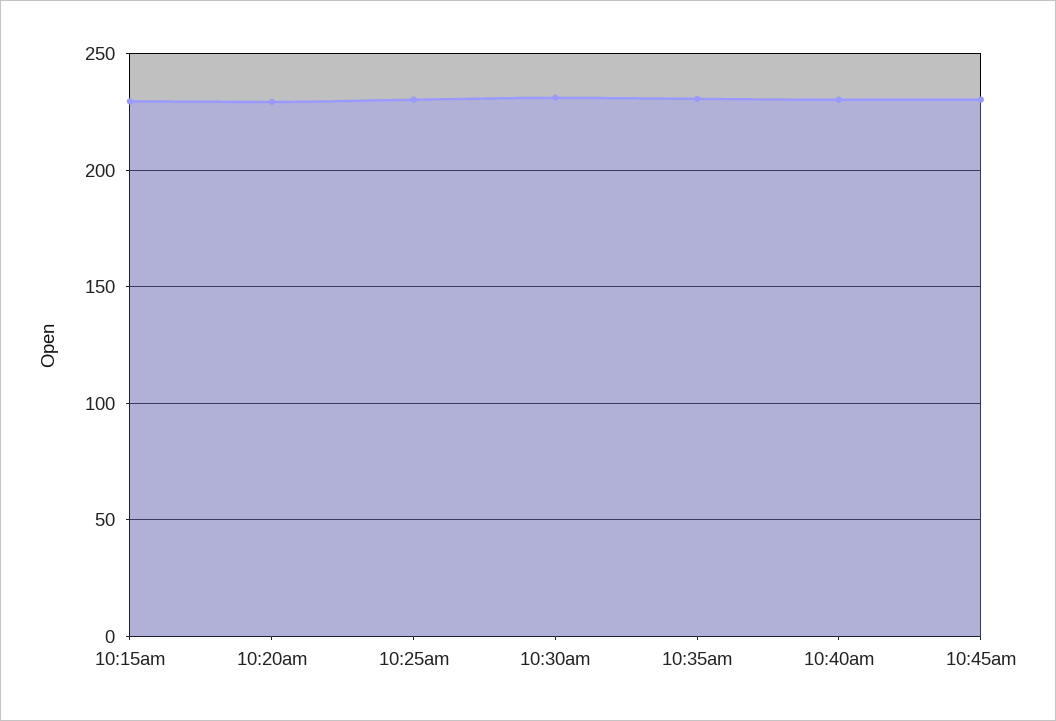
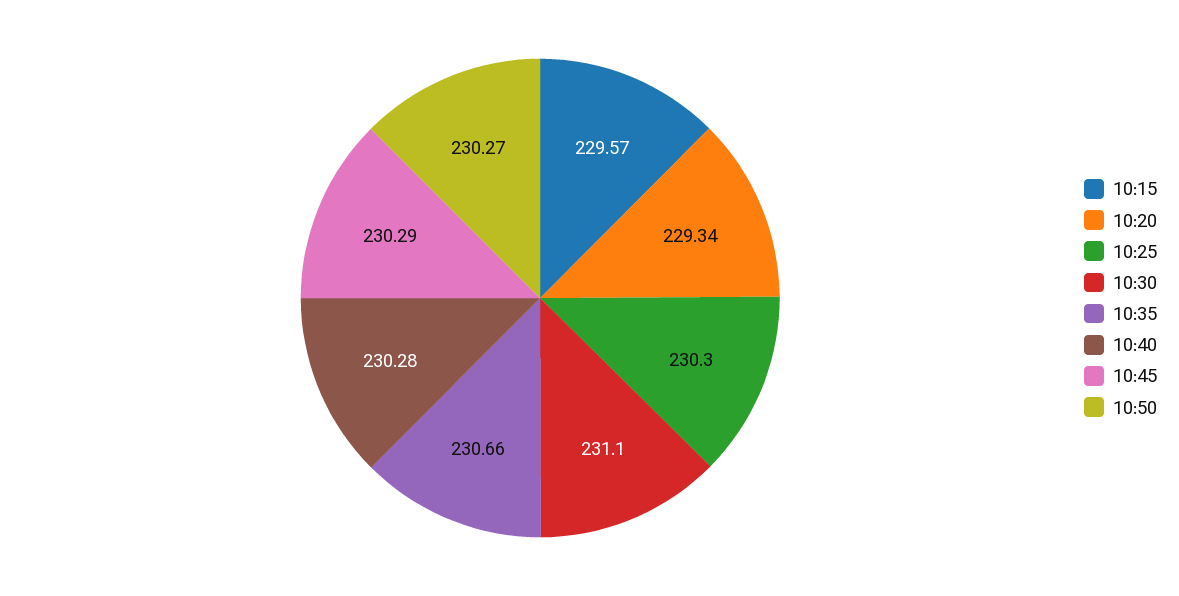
10:50: none -> 230.27

